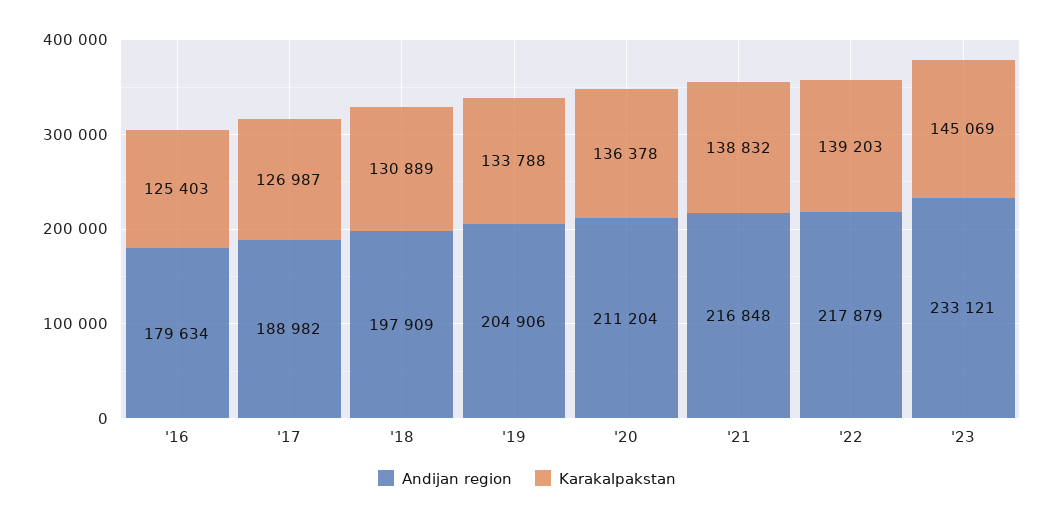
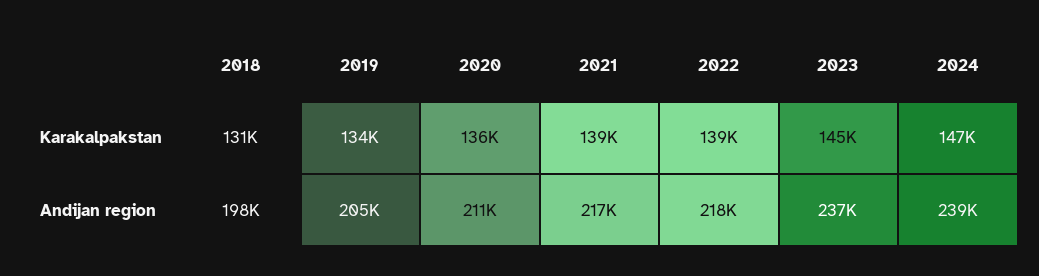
Andijan region, '16: 179634 -> none
Karakalpakstan, '16: 125403 -> none
Andijan region, '17: 188982 -> none
Karakalpakstan, '17: 126987 -> none
Andijan region, '23: 233121 -> 237000
Karakalpakstan, 2024: none -> 147000
Andijan region, 2024: none -> 239000

